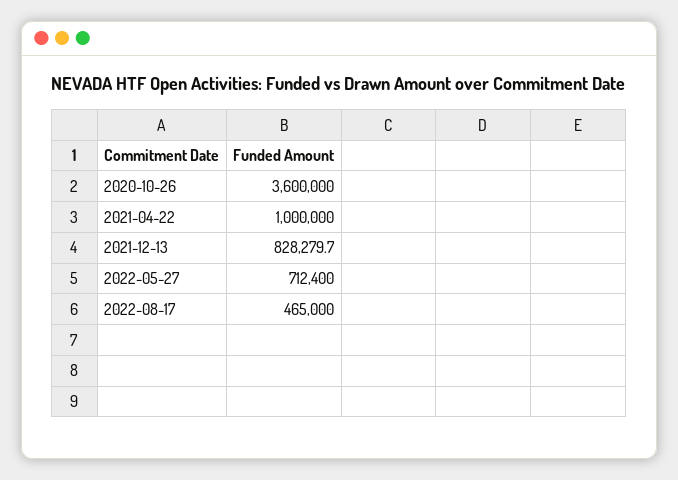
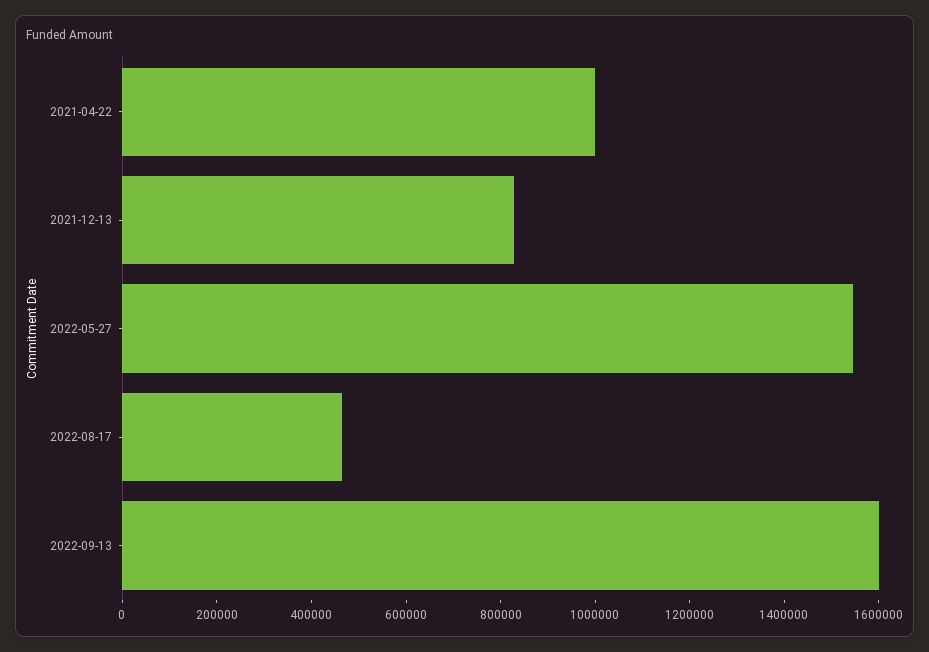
2020-10-26: 3600000 -> none
2022-05-27: 712400 -> 1550000
2022-09-13: none -> 1600000

